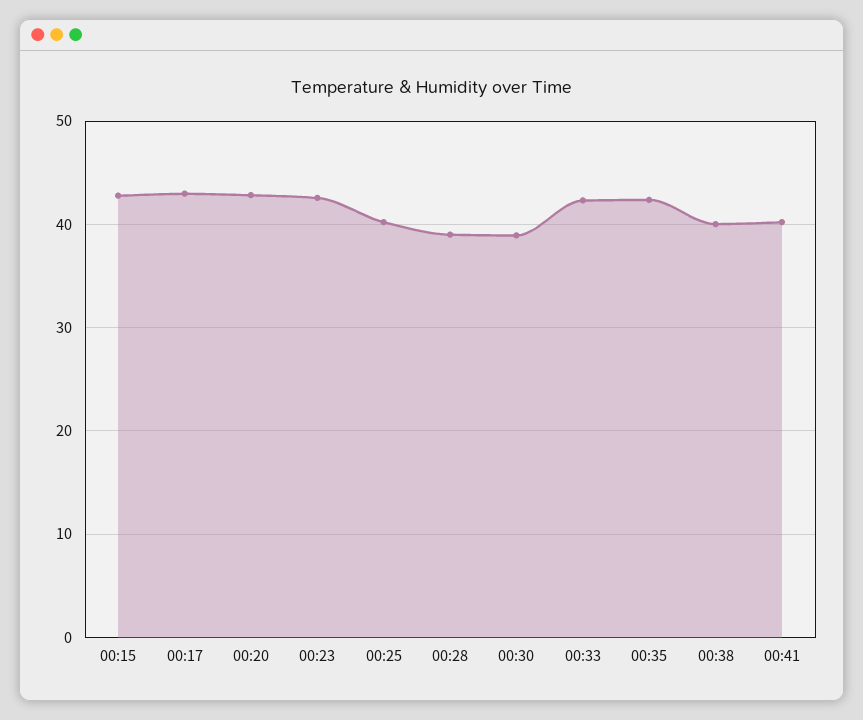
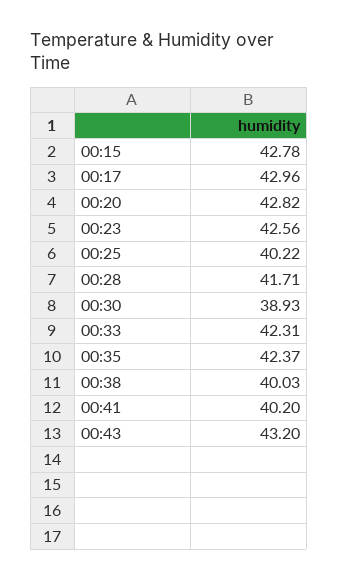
00:28: 39 -> 41.71
00:43: none -> 43.2

